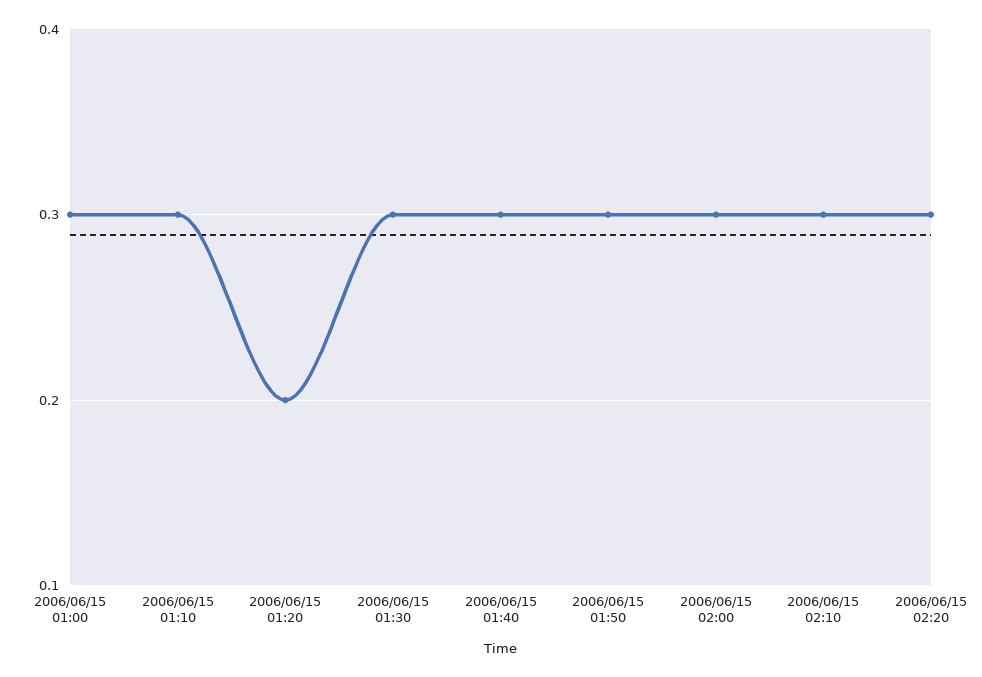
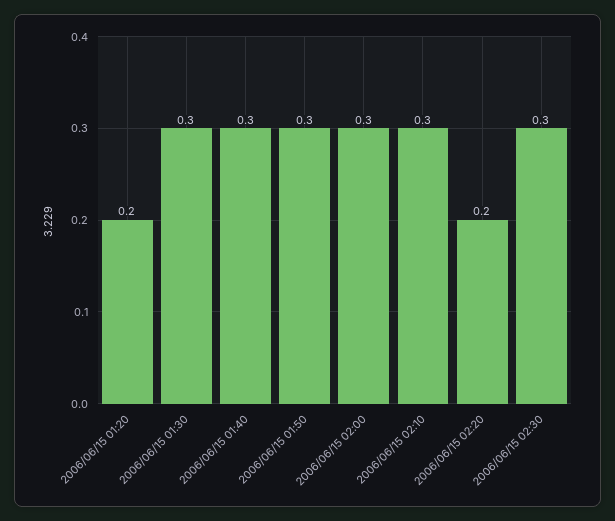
2006/06/15 01:00: 0.3 -> none
2006/06/15 01:10: 0.3 -> none
2006/06/15 02:20: 0.3 -> 0.2
2006/06/15 02:30: none -> 0.3

